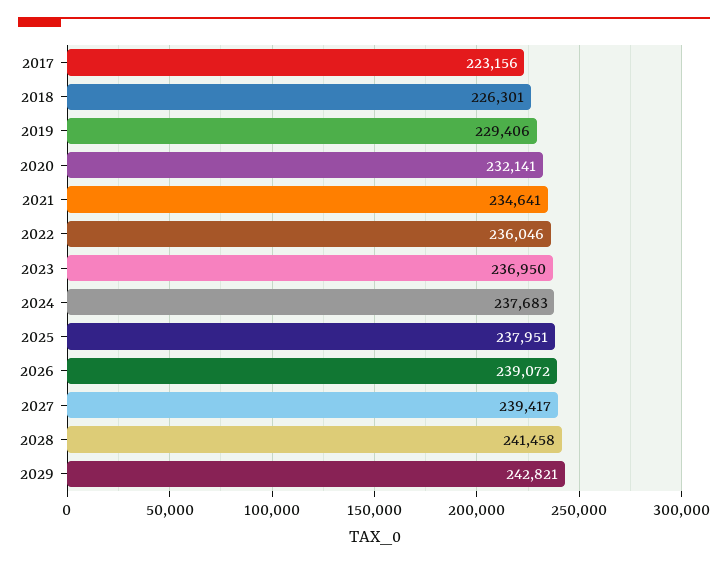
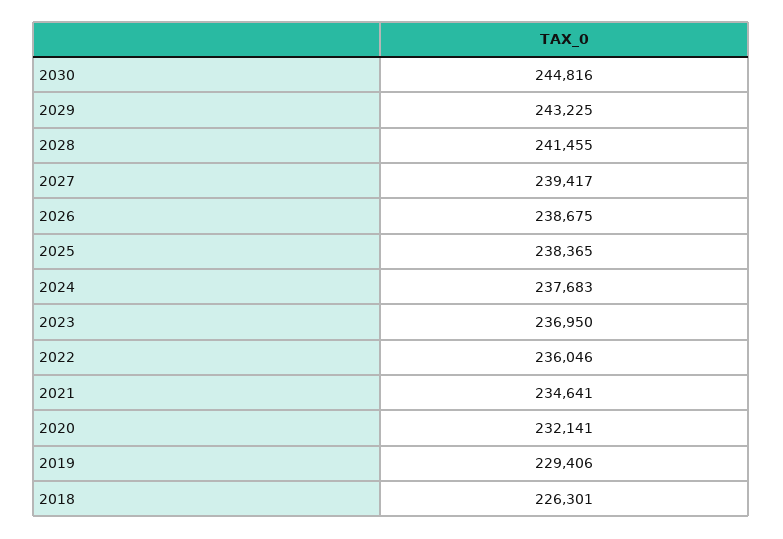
2017: 223156 -> none
2025: 237951 -> 238365
2026: 239072 -> 238675
2028: 241458 -> 241455
2029: 242821 -> 243225
2030: none -> 244816

